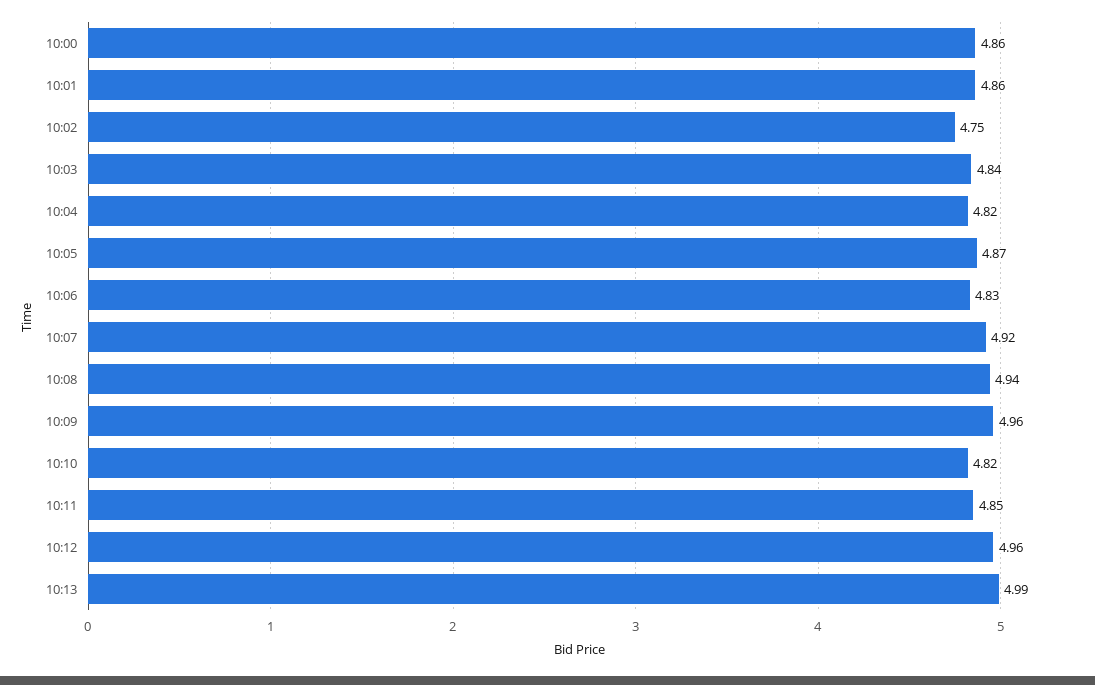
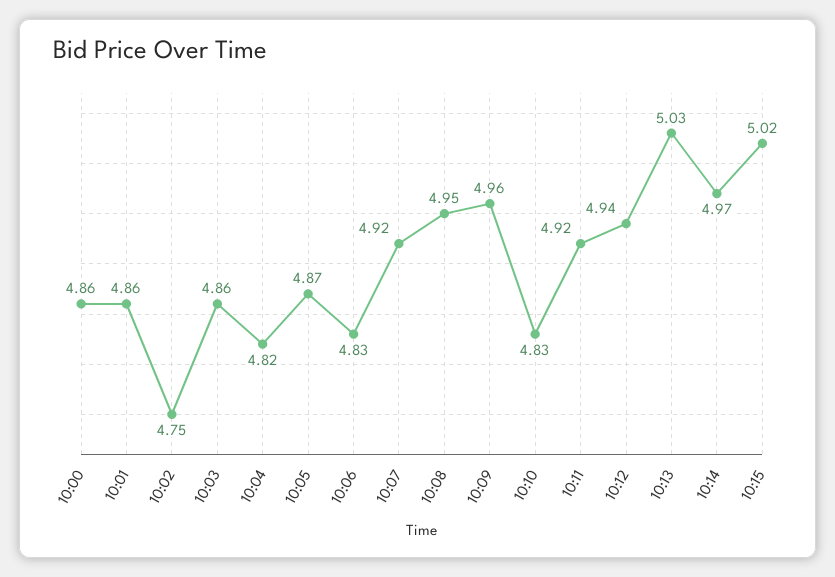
10:03: 4.84 -> 4.86
10:08: 4.94 -> 4.95
10:10: 4.82 -> 4.83
10:11: 4.85 -> 4.92
10:12: 4.96 -> 4.94
10:13: 4.99 -> 5.03
10:14: none -> 4.97
10:15: none -> 5.02

